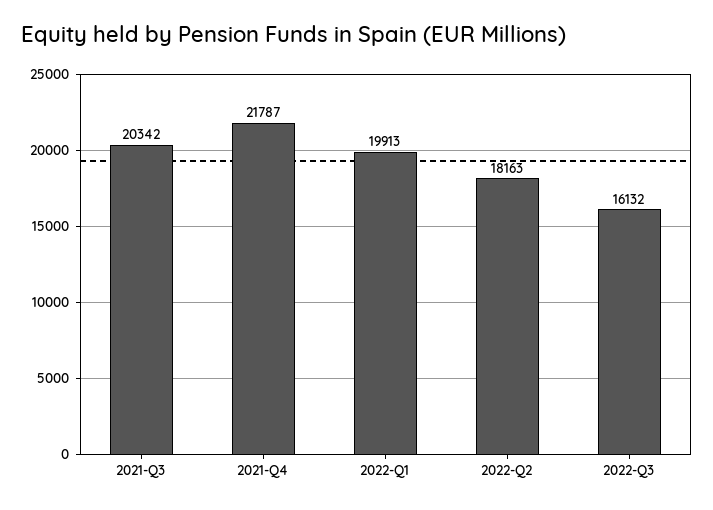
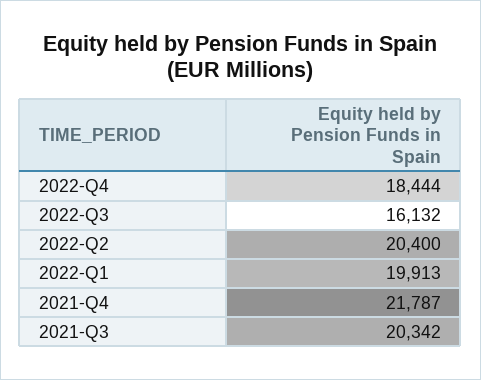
2022-Q2: 18163 -> 20400
2022-Q4: none -> 18444

